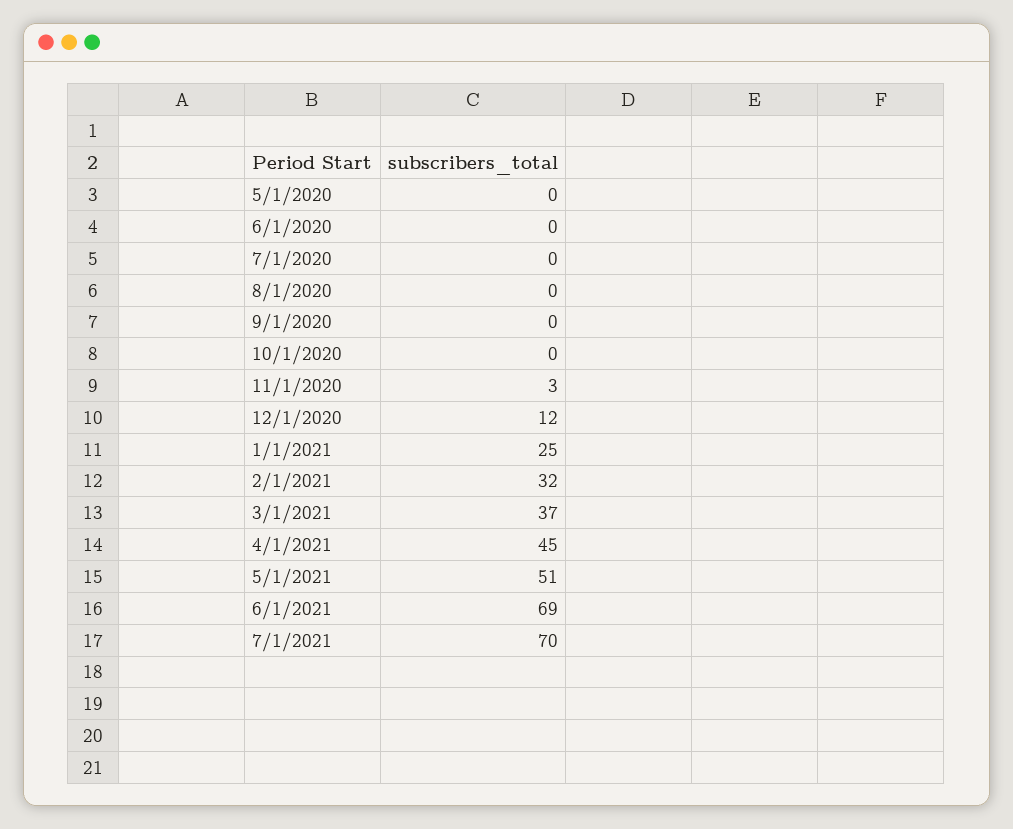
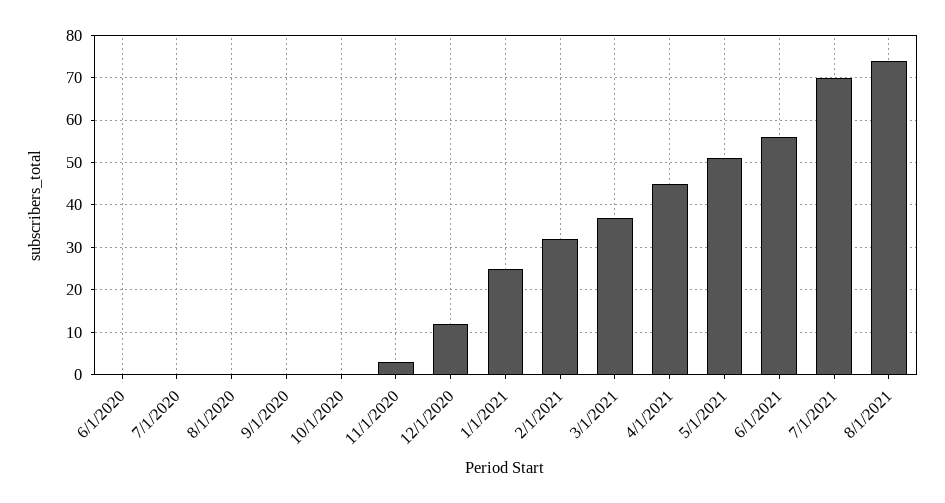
5/1/2020: 0 -> none
6/1/2021: 69 -> 55
8/1/2021: none -> 75

